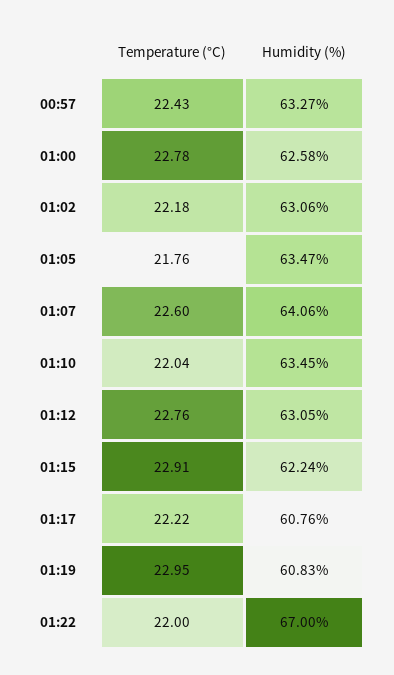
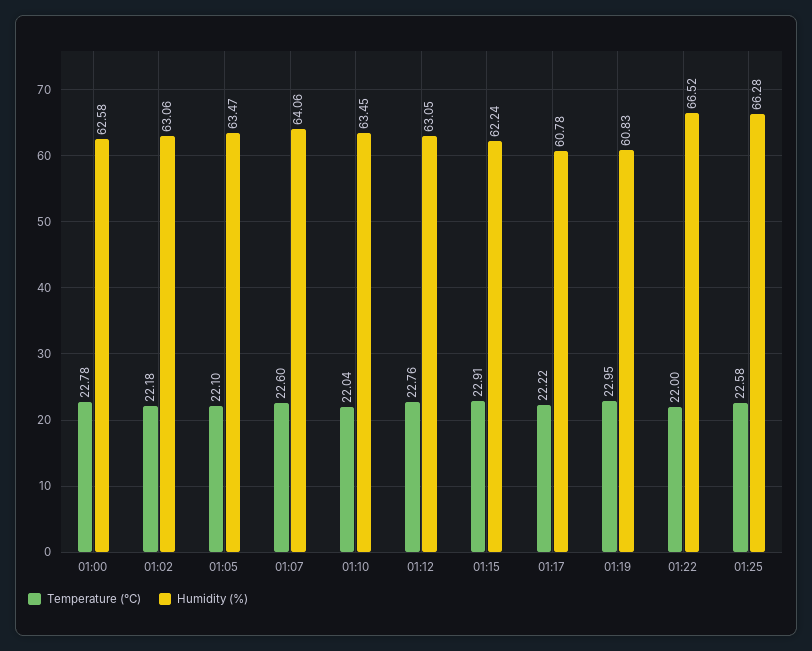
Temperature (°C), 00:57: 22.43 -> none
Humidity (%), 00:57: 63.27 -> none
Temperature (°C), 01:05: 21.76 -> 22.1
Humidity (%), 01:17: 60.76 -> 60.78
Humidity (%), 01:22: 67 -> 66.52
Temperature (°C), 01:25: none -> 22.58
Humidity (%), 01:25: none -> 66.28

